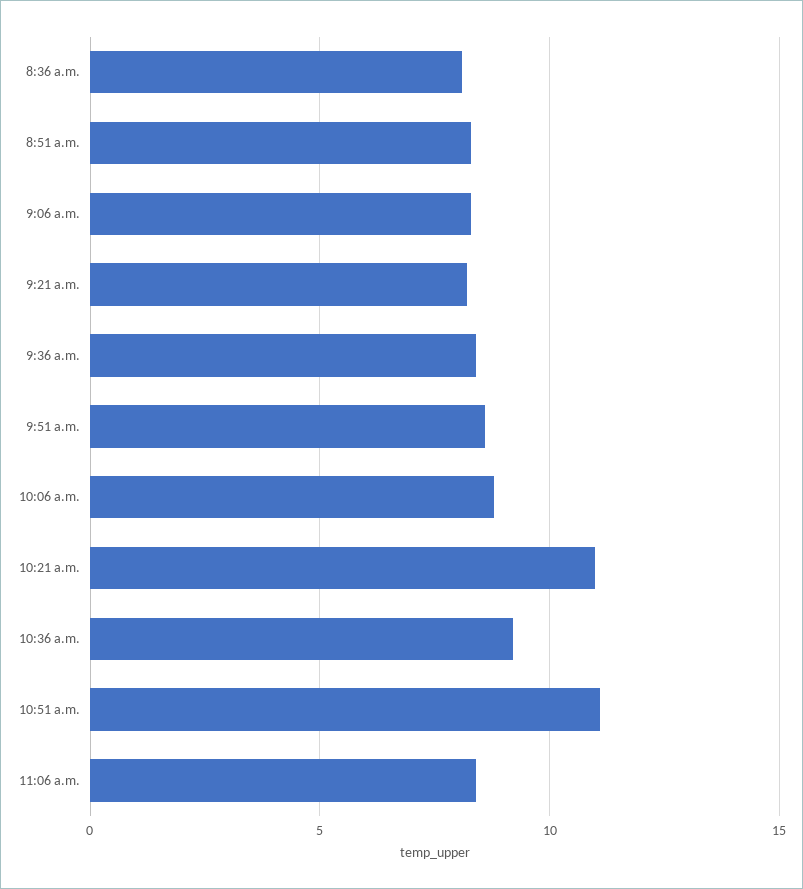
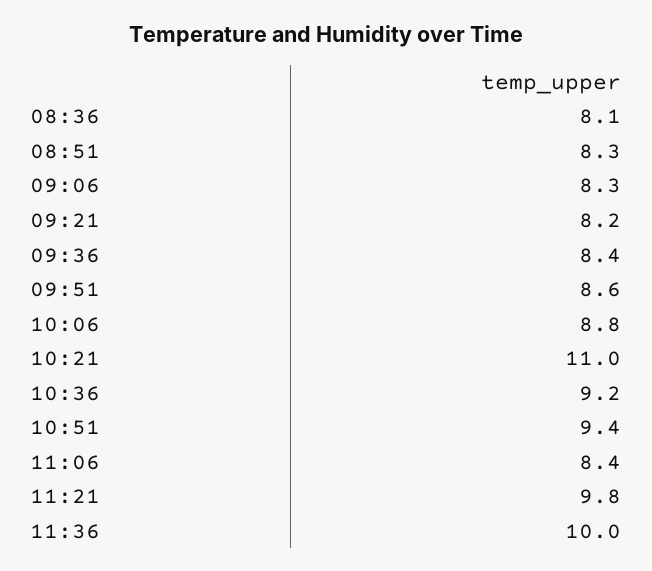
10:51 a.m.: 11 -> 9.4
11:21: none -> 9.8
11:36: none -> 10

